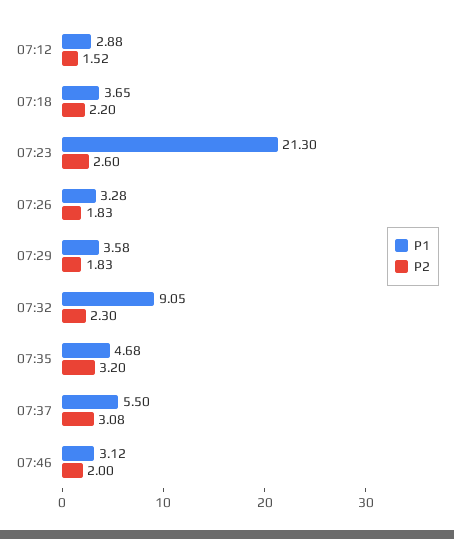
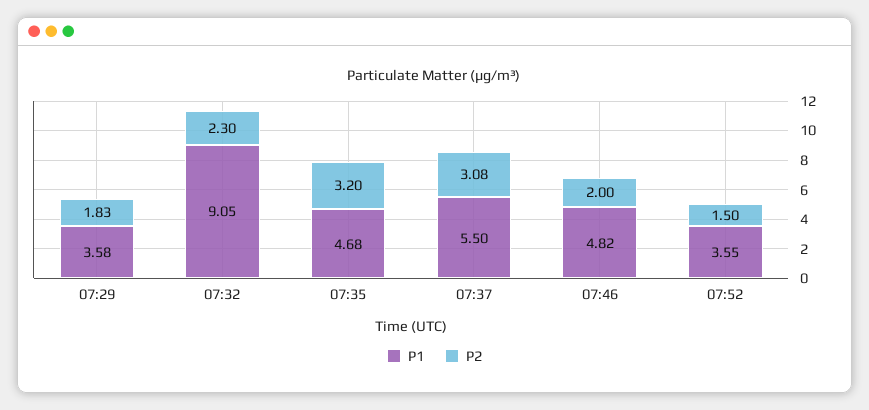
P1, 07:12: 2.88 -> none
P2, 07:12: 1.52 -> none
P1, 07:18: 3.65 -> none
P2, 07:18: 2.2 -> none
P1, 07:23: 21.3 -> none
P2, 07:23: 2.6 -> none
P1, 07:26: 3.28 -> none
P2, 07:26: 1.83 -> none
P1, 07:46: 3.12 -> 4.82
P1, 07:52: none -> 3.55
P2, 07:52: none -> 1.5

